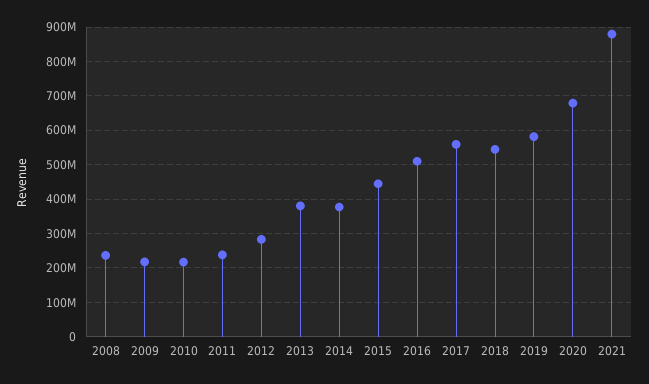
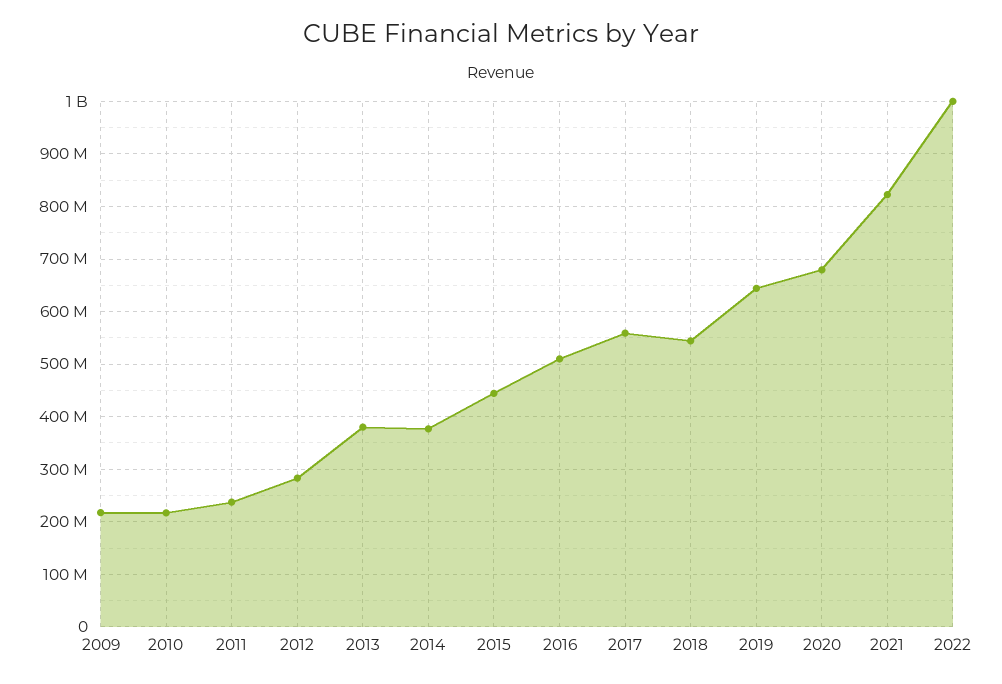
2008: 240000000 -> none
2019: 580000000 -> 640000000
2021: 880000000 -> 820000000
2022: none -> 1000000000

